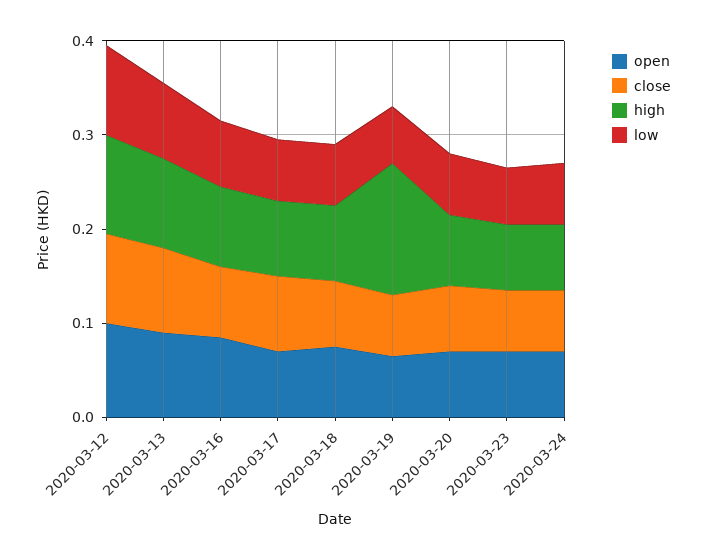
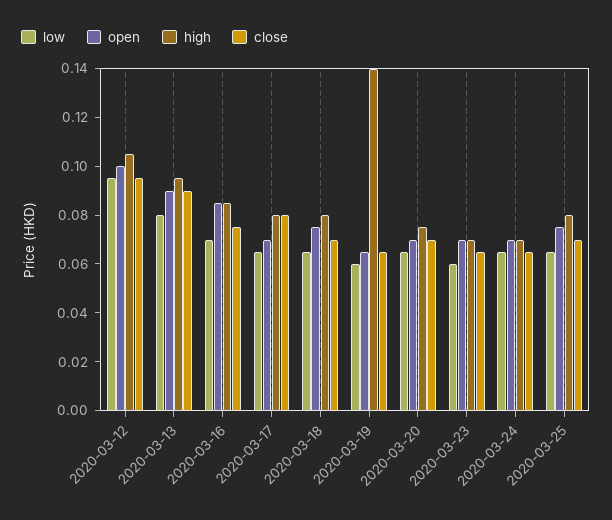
low, 2020-03-25: none -> 0.065
open, 2020-03-25: none -> 0.075
high, 2020-03-25: none -> 0.08
close, 2020-03-25: none -> 0.07

